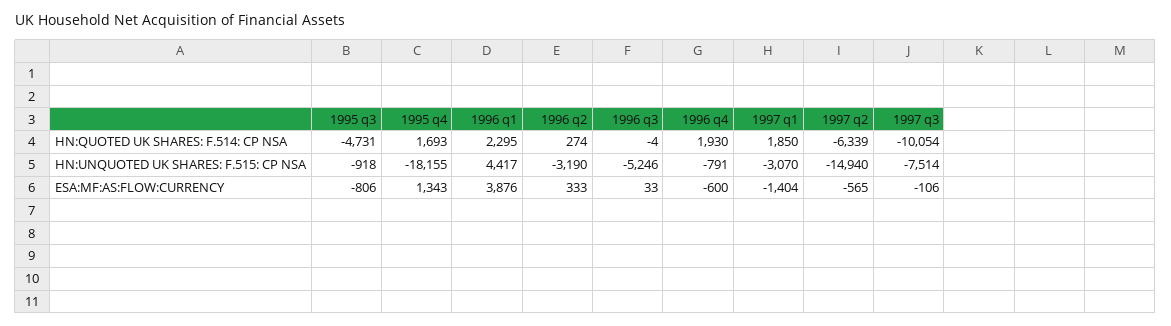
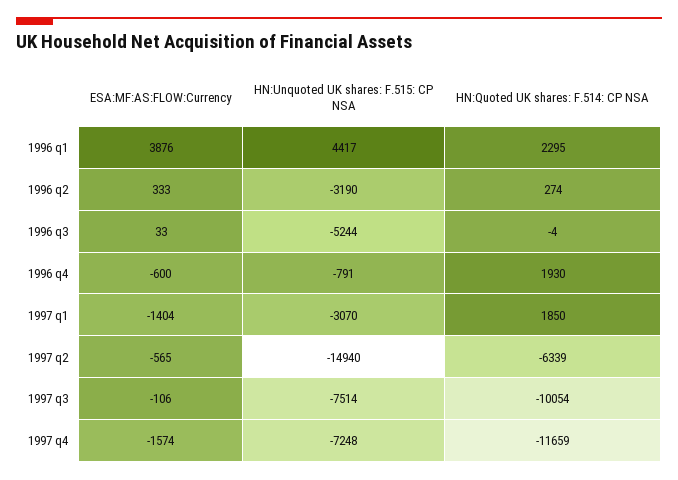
1995 q3, HN:QUOTED UK SHARES: F.514: CP NSA: -4731 -> none
1995 q4, HN:QUOTED UK SHARES: F.514: CP NSA: 1693 -> none
1995 q3, HN:UNQUOTED UK SHARES: F.515: CP NSA: -918 -> none
1995 q4, HN:UNQUOTED UK SHARES: F.515: CP NSA: -18155 -> none
1996 q3, HN:UNQUOTED UK SHARES: F.515: CP NSA: -5246 -> -5244
1995 q3, ESA:MF:AS:FLOW:CURRENCY: -806 -> none
1995 q4, ESA:MF:AS:FLOW:CURRENCY: 1343 -> none
1997 q4, ESA:MF:AS:FLOW:CURRENCY: none -> -1574
1997 q4, HN:UNQUOTED UK SHARES: F.515: CP NSA: none -> -7248
1997 q4, HN:QUOTED UK SHARES: F.514: CP NSA: none -> -11659

